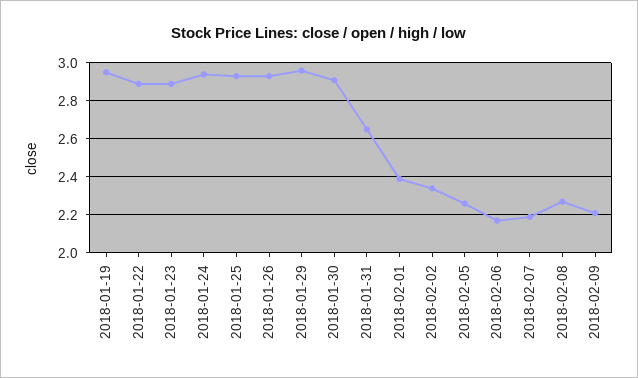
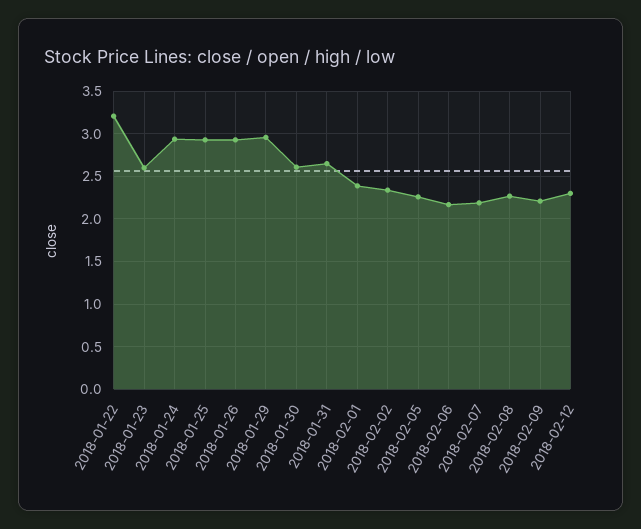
2018-01-19: 2.95 -> none
2018-01-22: 2.9 -> 3.2
2018-01-23: 2.9 -> 2.6
2018-01-30: 2.9 -> 2.6
2018-02-12: none -> 2.3

